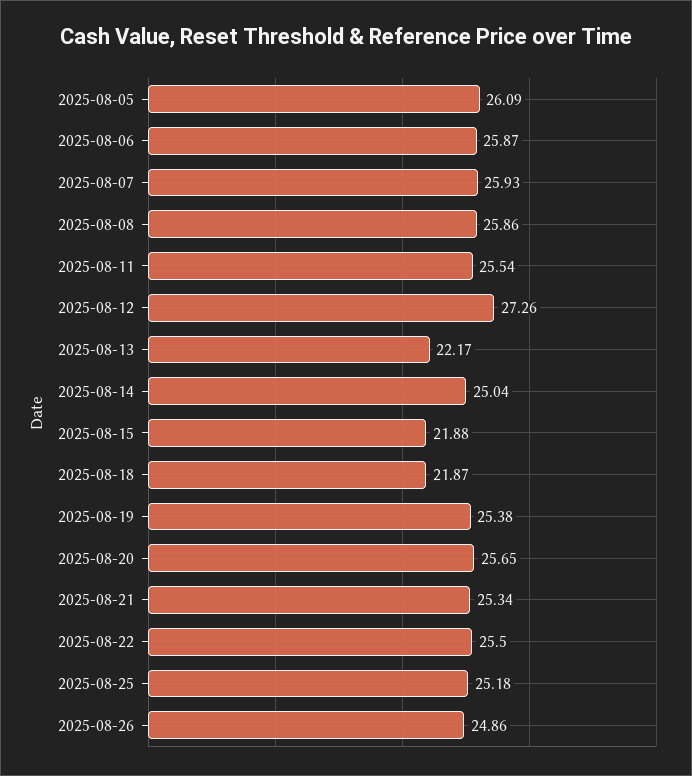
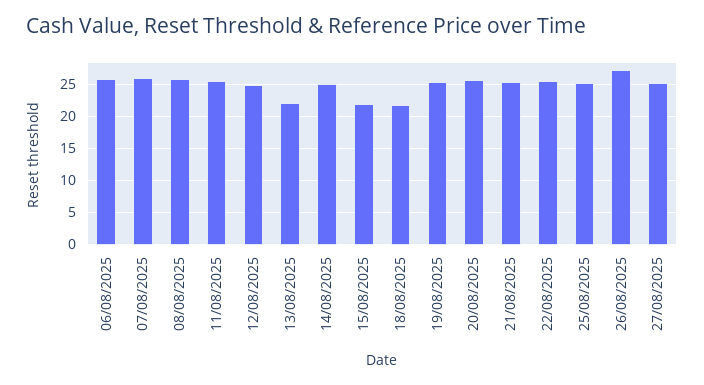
2025-08-05: 26.09 -> none
2025-08-12: 27.26 -> 25
2025-08-26: 24.86 -> 27
27/08/2025: none -> 25

